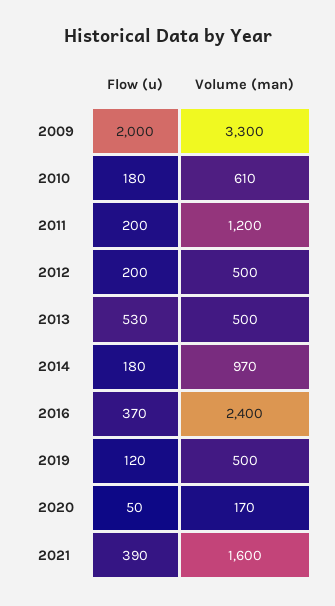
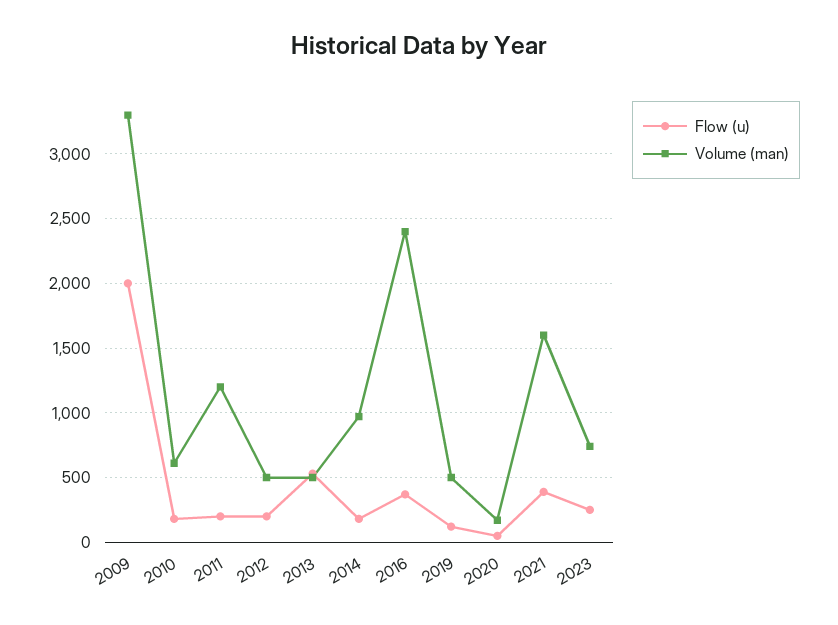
Flow (u), 2023: none -> 250
Volume (man), 2023: none -> 750

